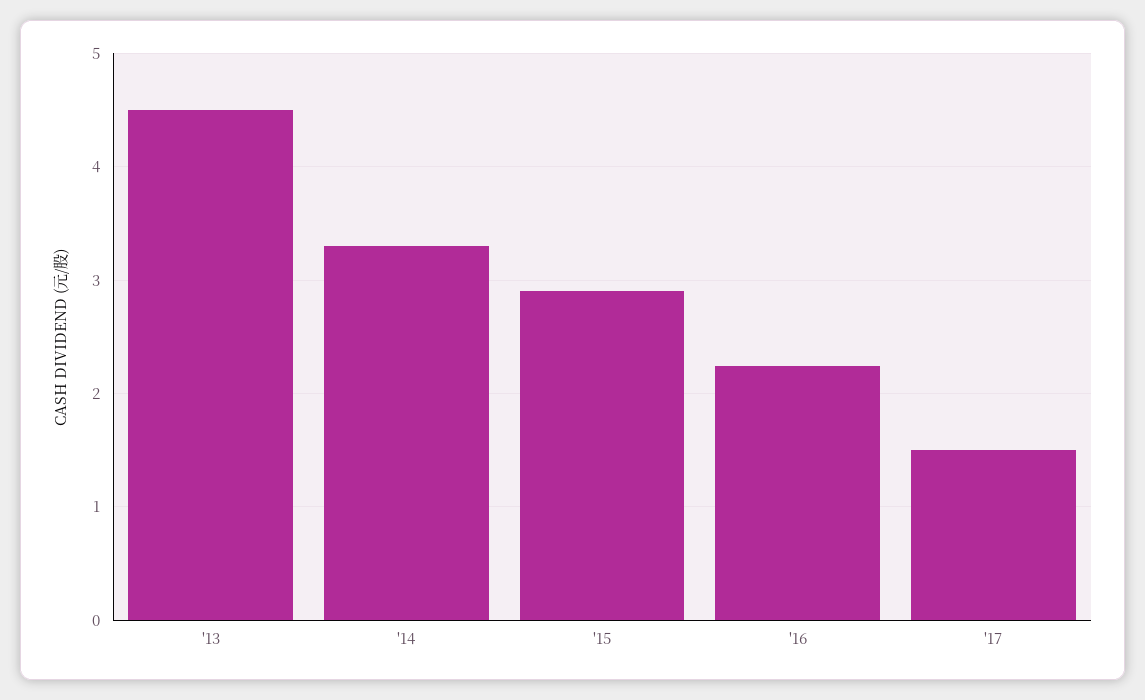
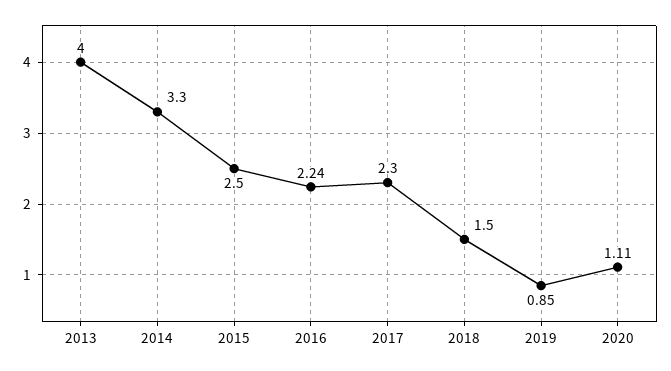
'13: 4.5 -> 4
'15: 2.9 -> 2.5
'17: 1.5 -> 2.3
2018: none -> 1.5
2019: none -> 0.85
2020: none -> 1.11

